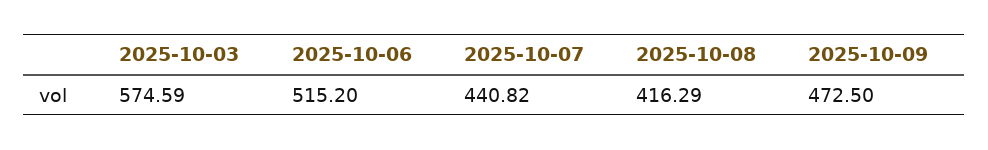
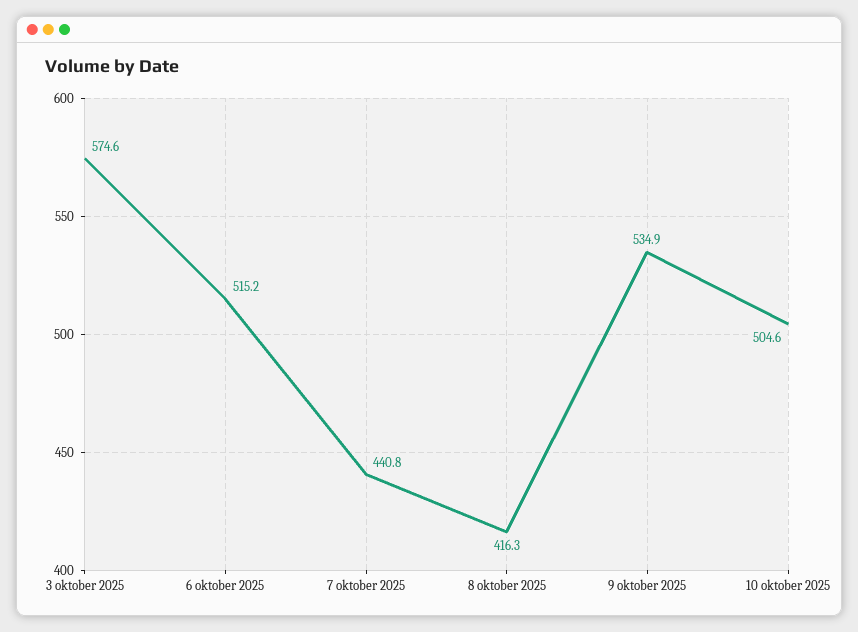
2025-10-09: 472.5 -> 534.9
10 oktober 2025: none -> 504.6

